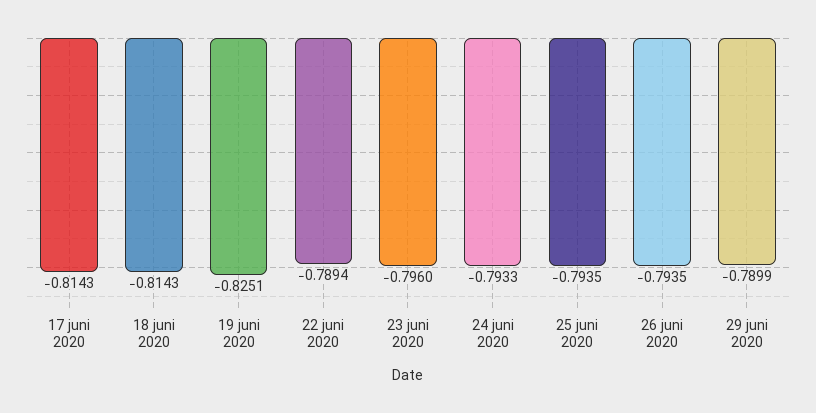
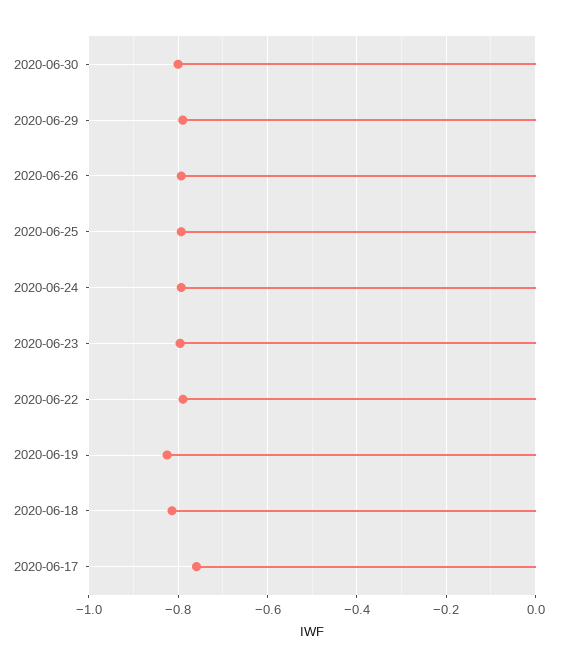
17 juni 2020: -0.8143 -> -0.76
2020-06-30: none -> -0.8

